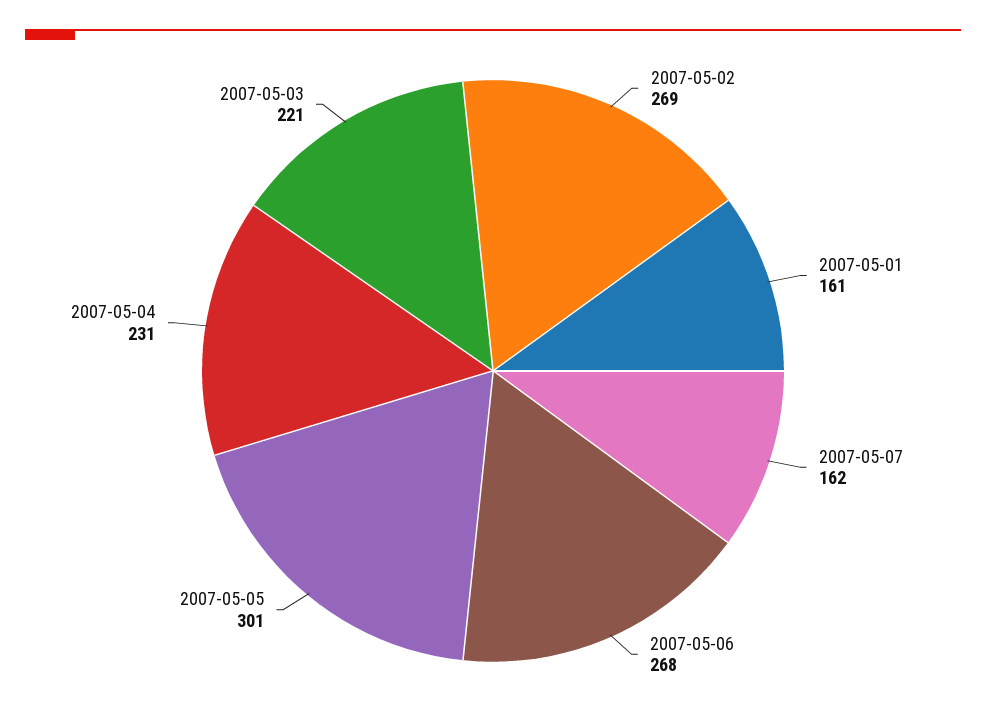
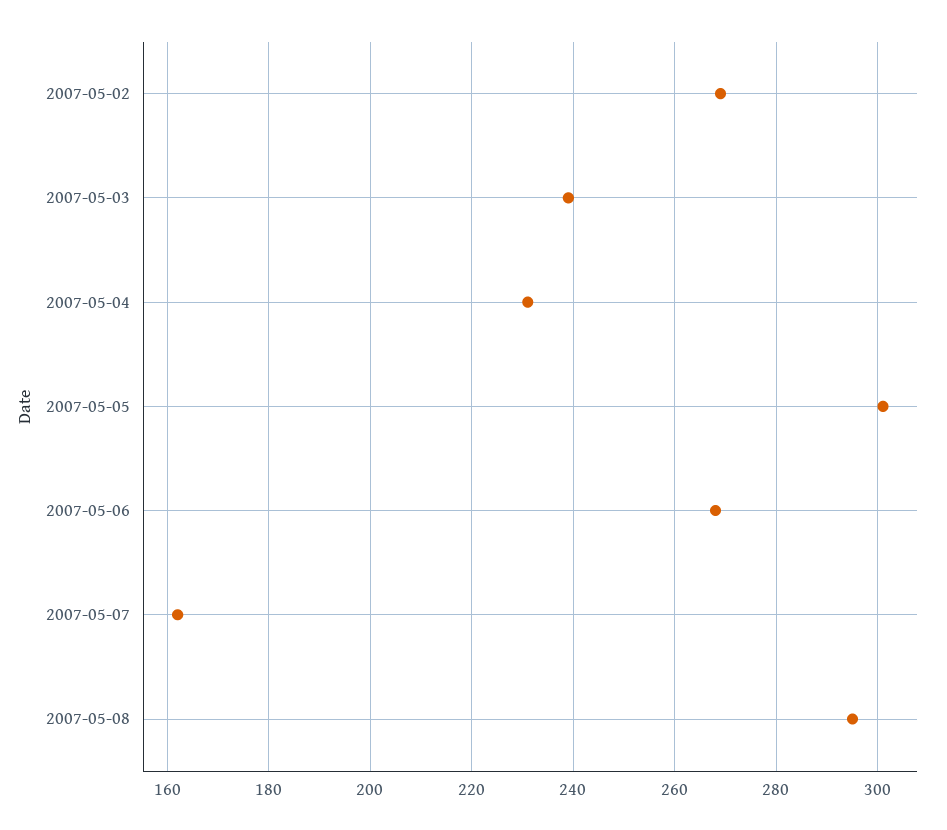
2007-05-01: 161 -> none
2007-05-03: 221 -> 240
2007-05-08: none -> 295

